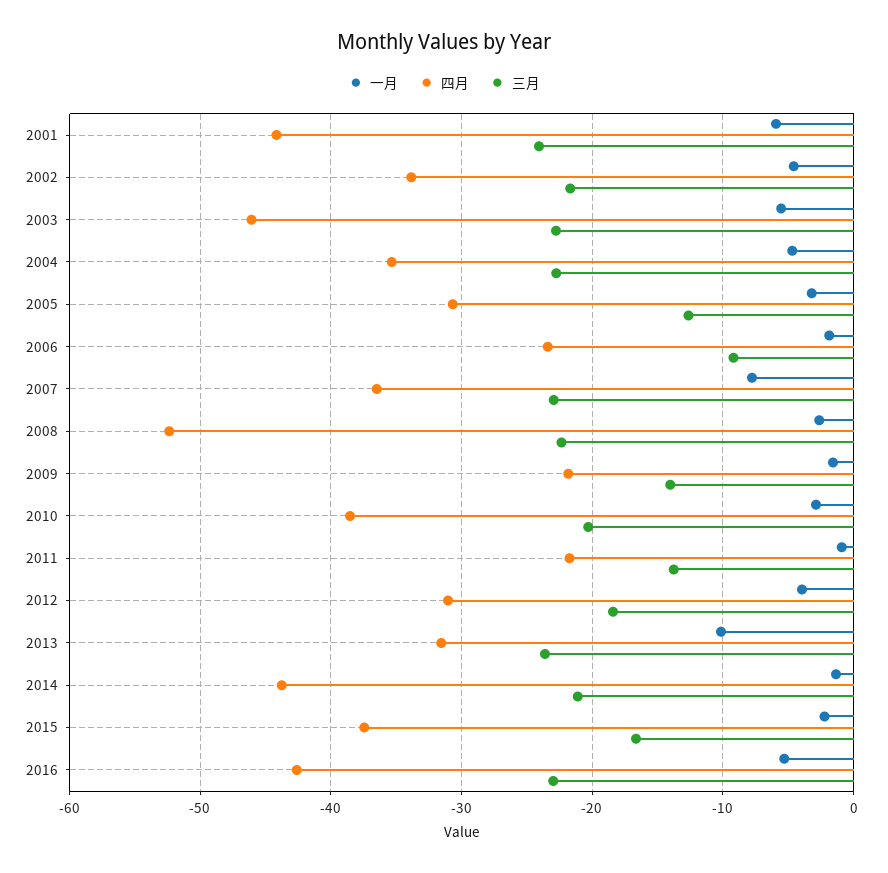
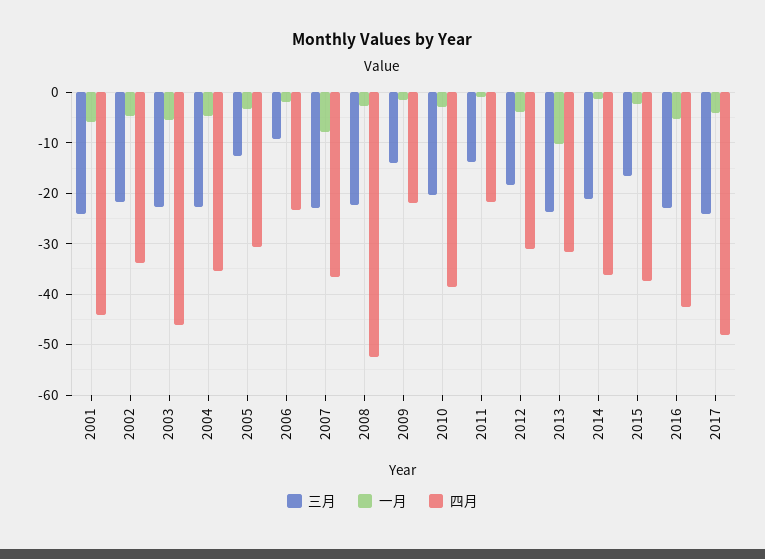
四月, 2014: -44 -> -36
三月, 2017: none -> -24
一月, 2017: none -> -4
四月, 2017: none -> -48

